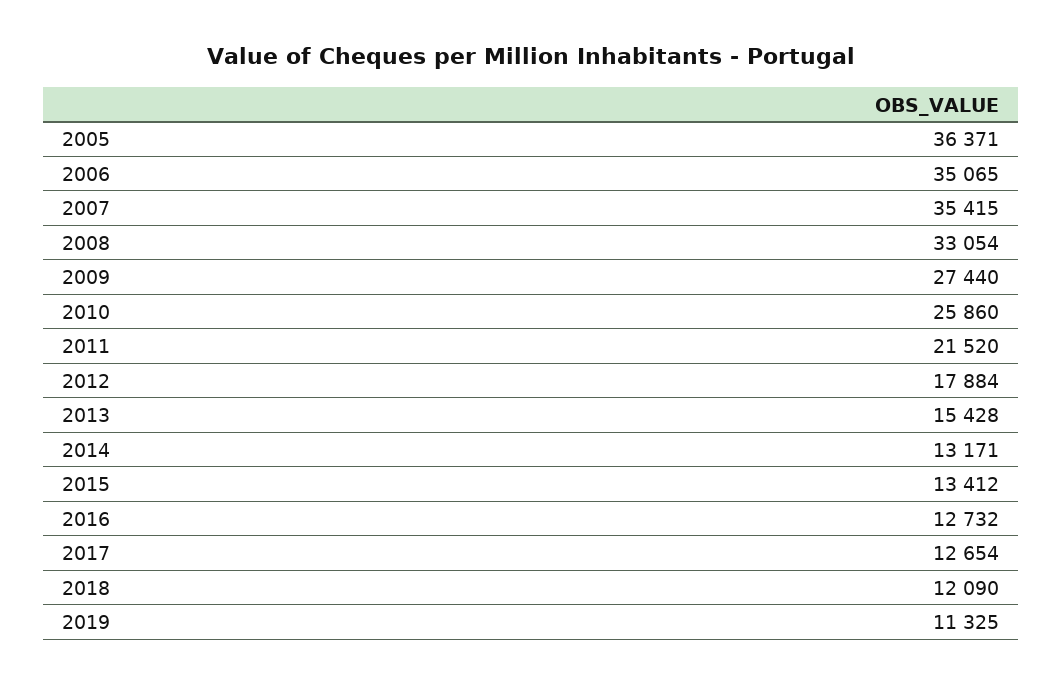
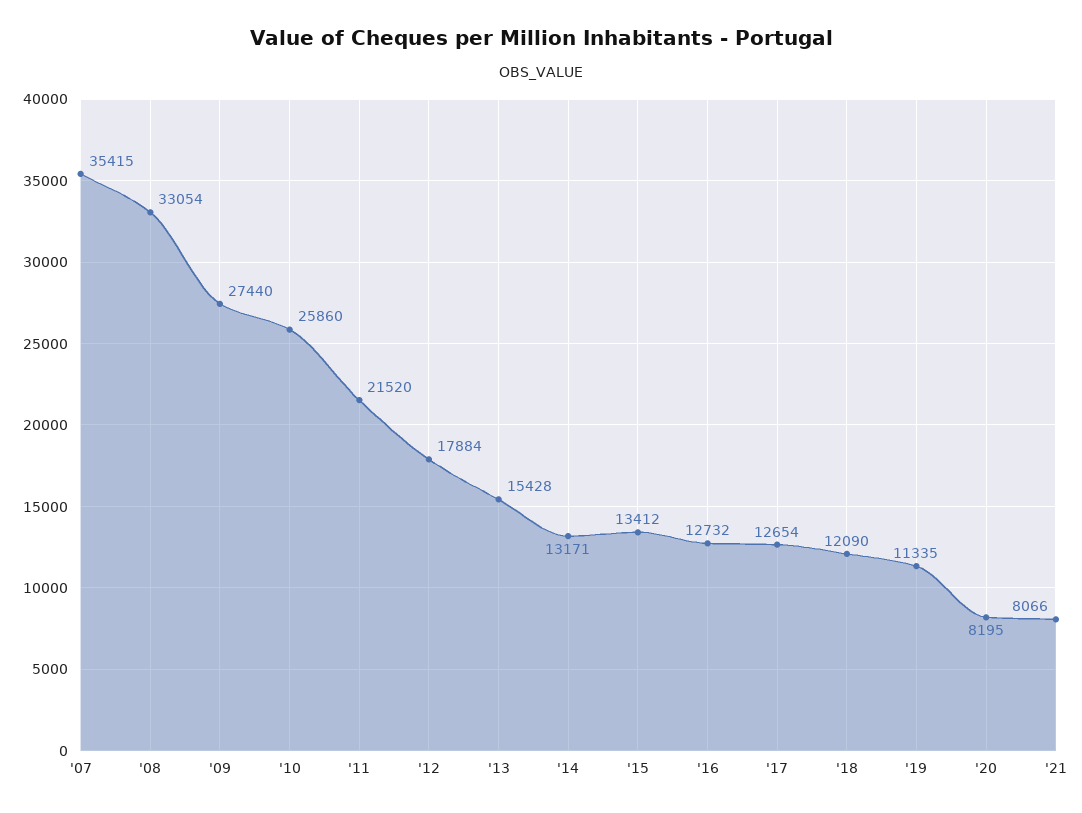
2005: 36371 -> none
2006: 35065 -> none
2019: 11325 -> 11335
'20: none -> 8195
'21: none -> 8066

